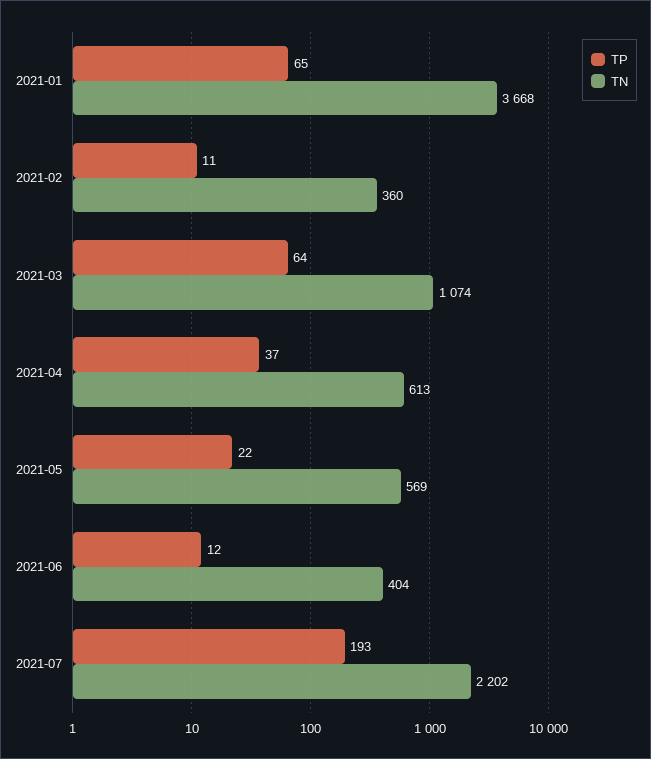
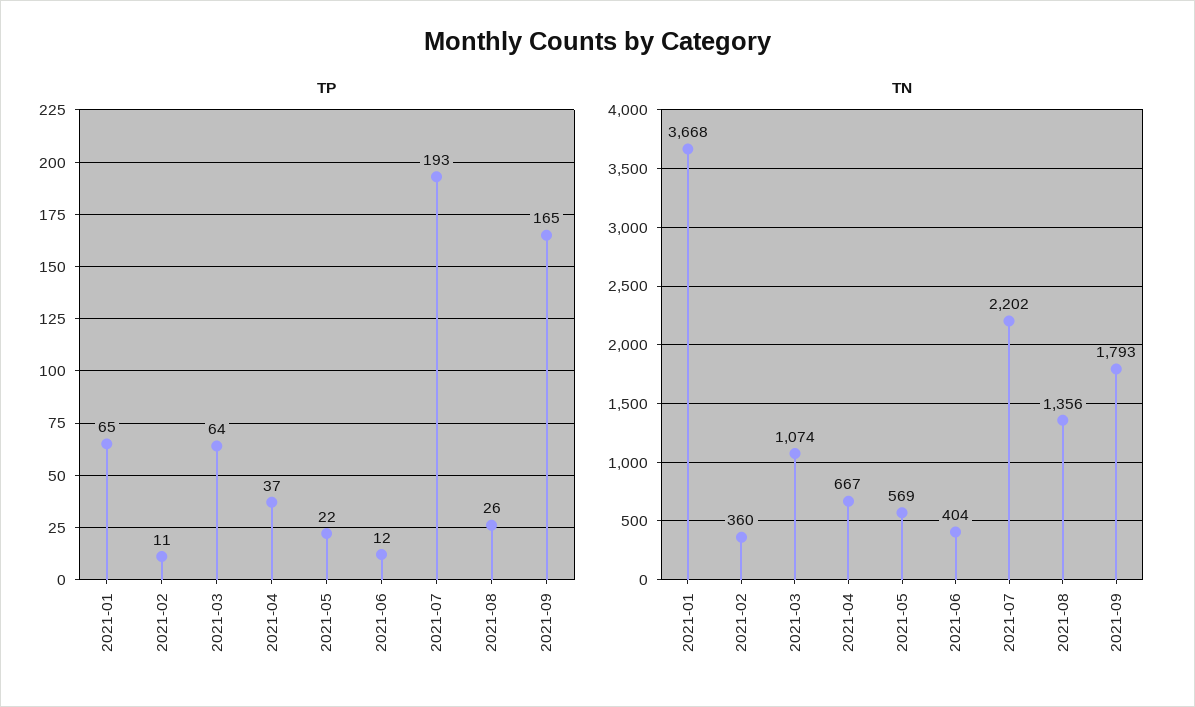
TN, 2021-04: 613 -> 667
TP, 2021-08: none -> 26
TP, 2021-09: none -> 165
TN, 2021-08: none -> 1356
TN, 2021-09: none -> 1793

